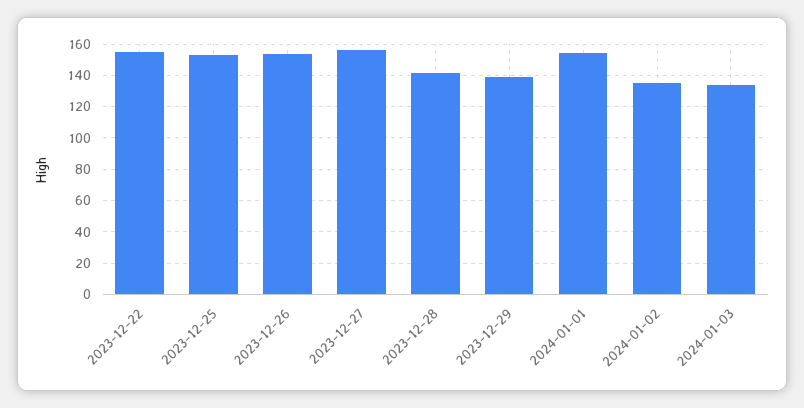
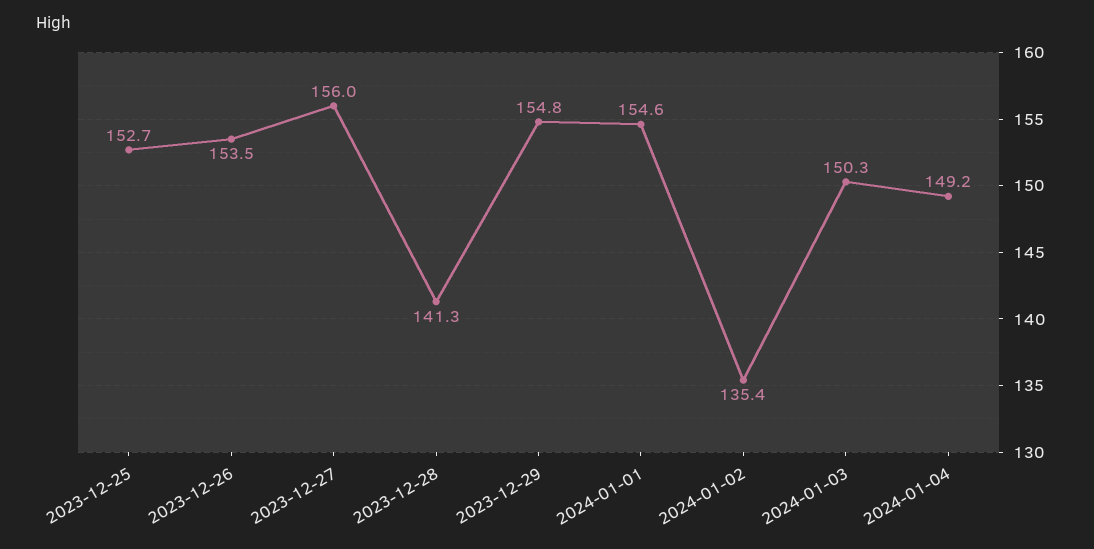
2023-12-22: 155 -> none
2023-12-29: 140 -> 154.8
2024-01-03: 135 -> 150.3
2024-01-04: none -> 149.2

